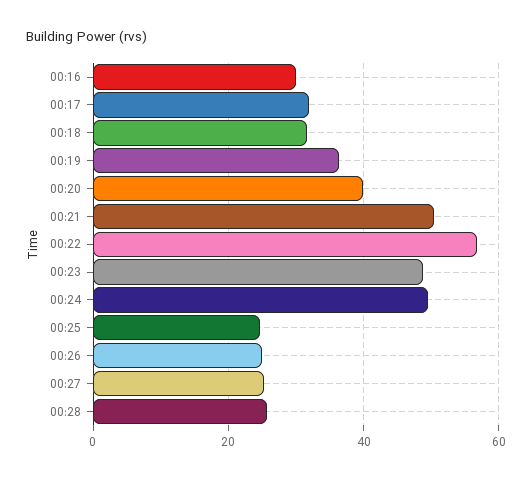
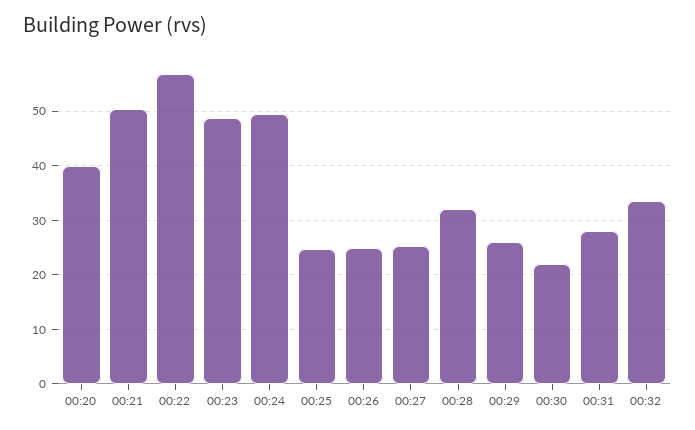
00:16: 30 -> none
00:17: 32 -> none
00:18: 32 -> none
00:19: 36 -> none
00:28: 26 -> 32
00:29: none -> 26
00:30: none -> 22
00:31: none -> 28
00:32: none -> 34

